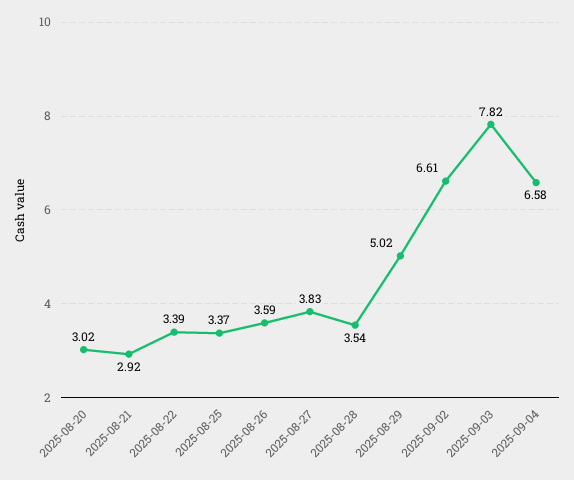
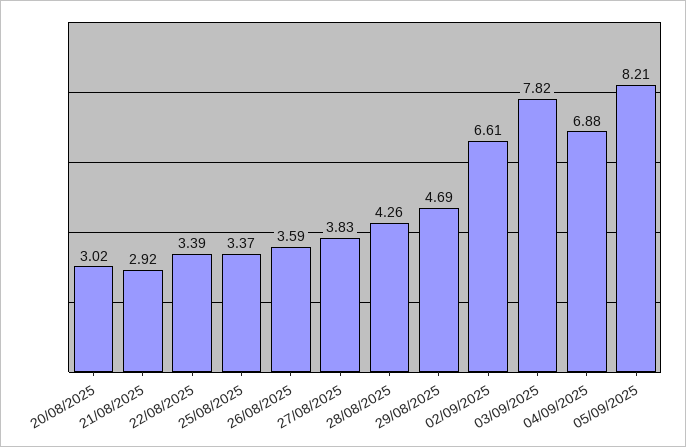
2025-08-28: 3.54 -> 4.26
2025-08-29: 5.02 -> 4.69
2025-09-04: 6.58 -> 6.88
05/09/2025: none -> 8.21

